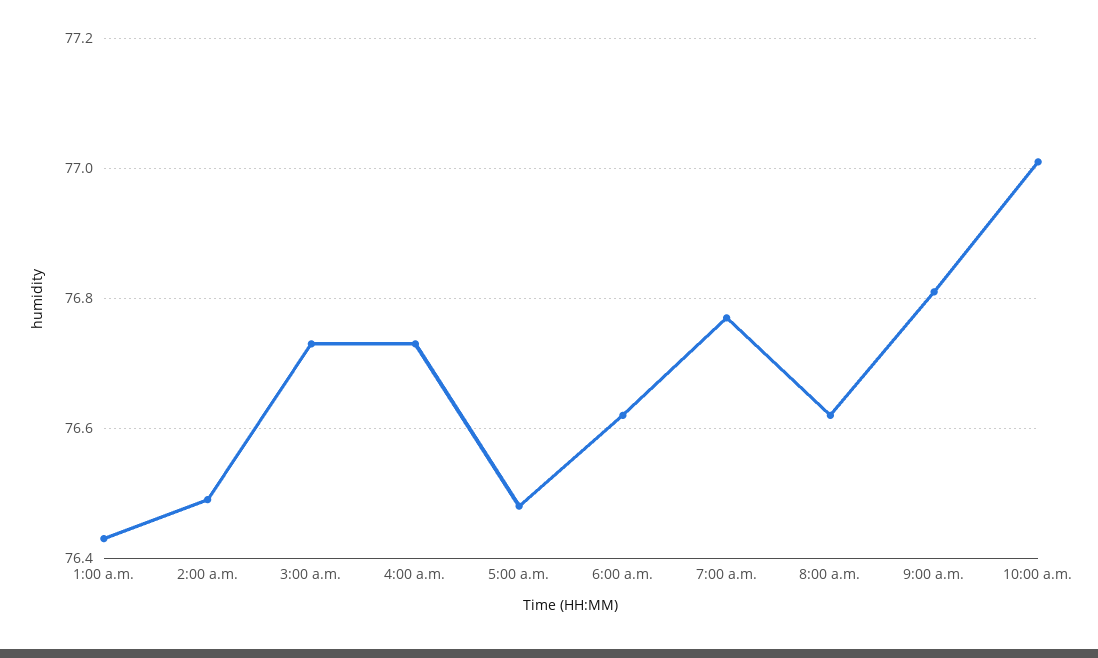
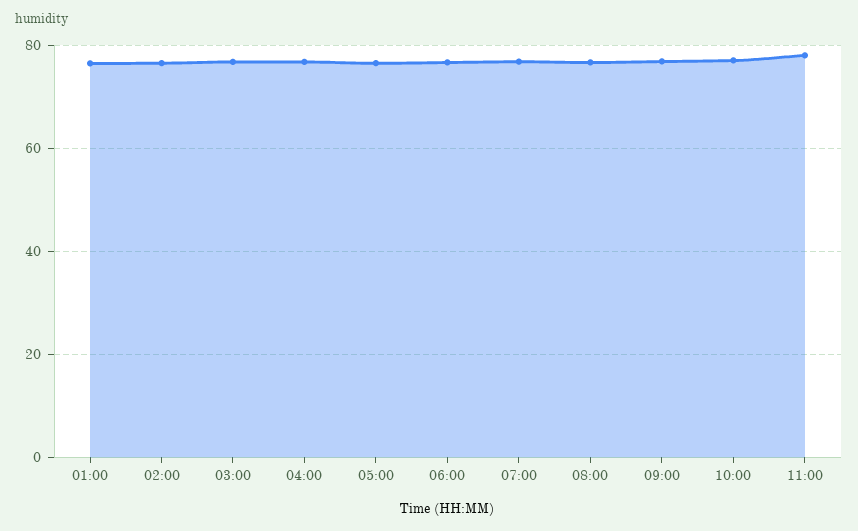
11:00: none -> 78

